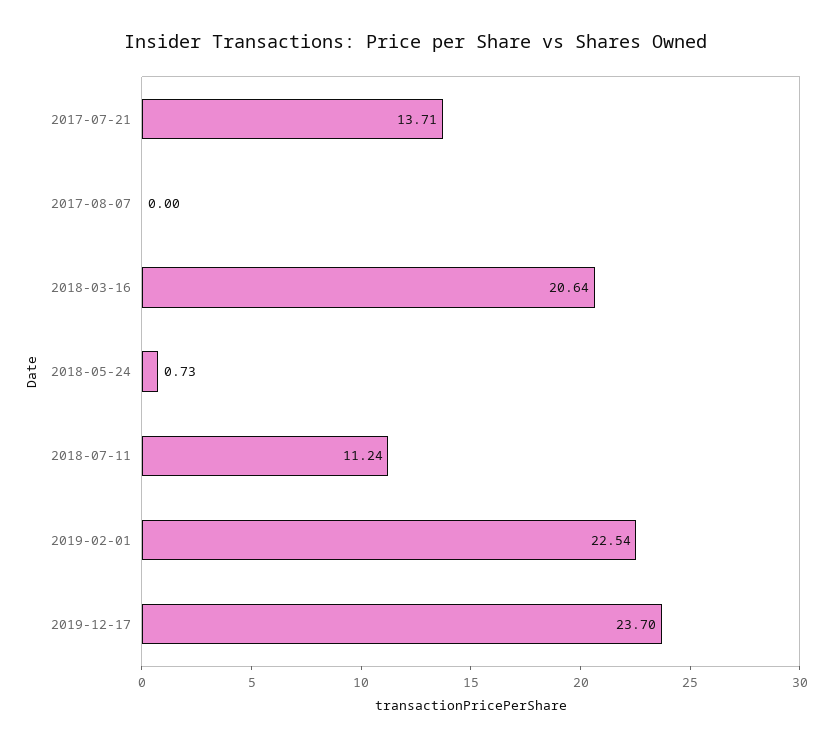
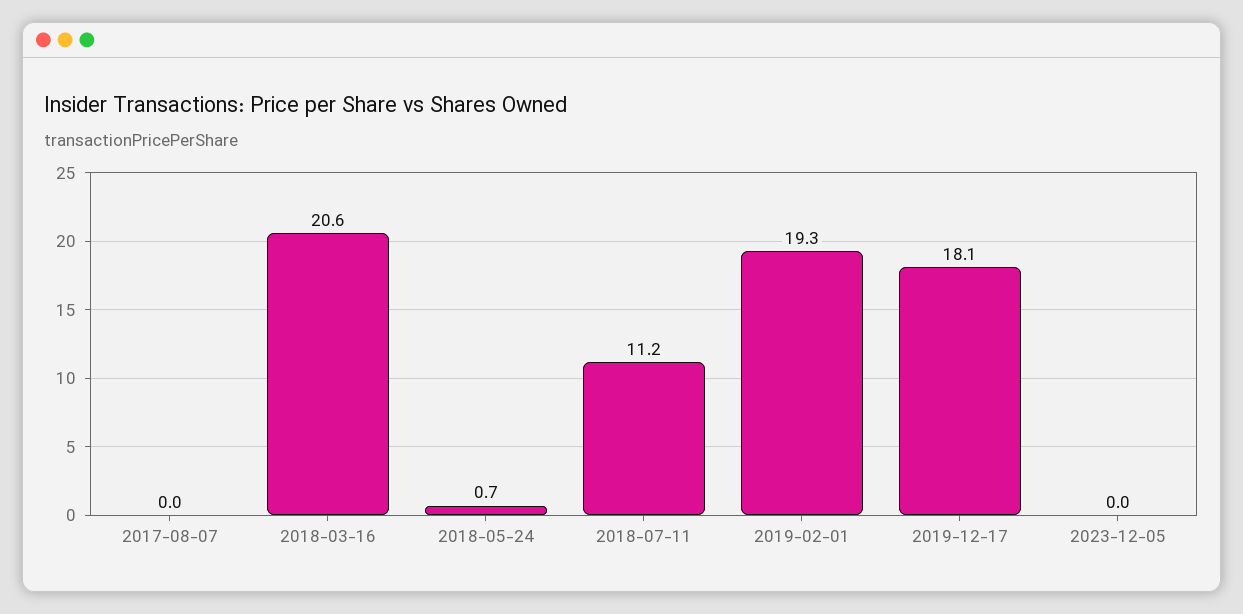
2017-07-21: 13.71 -> none
2019-02-01: 22.54 -> 19.3
2019-12-17: 23.7 -> 18.1
2023-12-05: none -> 0

